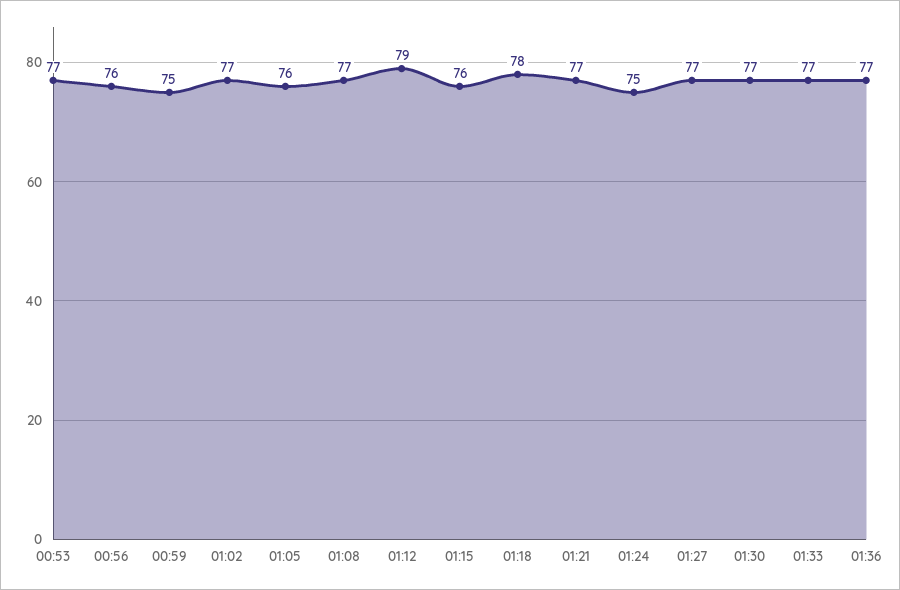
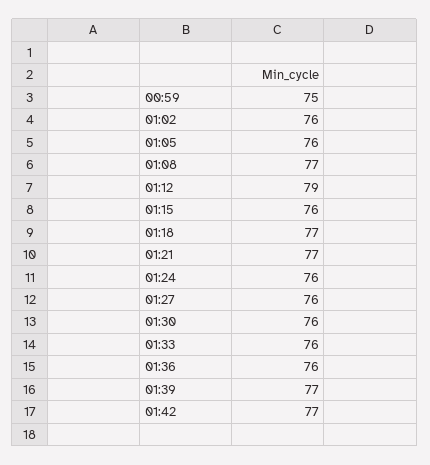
00:53: 77 -> none
00:56: 76 -> none
01:02: 77 -> 76
01:18: 78 -> 77
01:24: 75 -> 76
01:27: 77 -> 76
01:30: 77 -> 76
01:33: 77 -> 76
01:36: 77 -> 76
01:39: none -> 77
01:42: none -> 77

